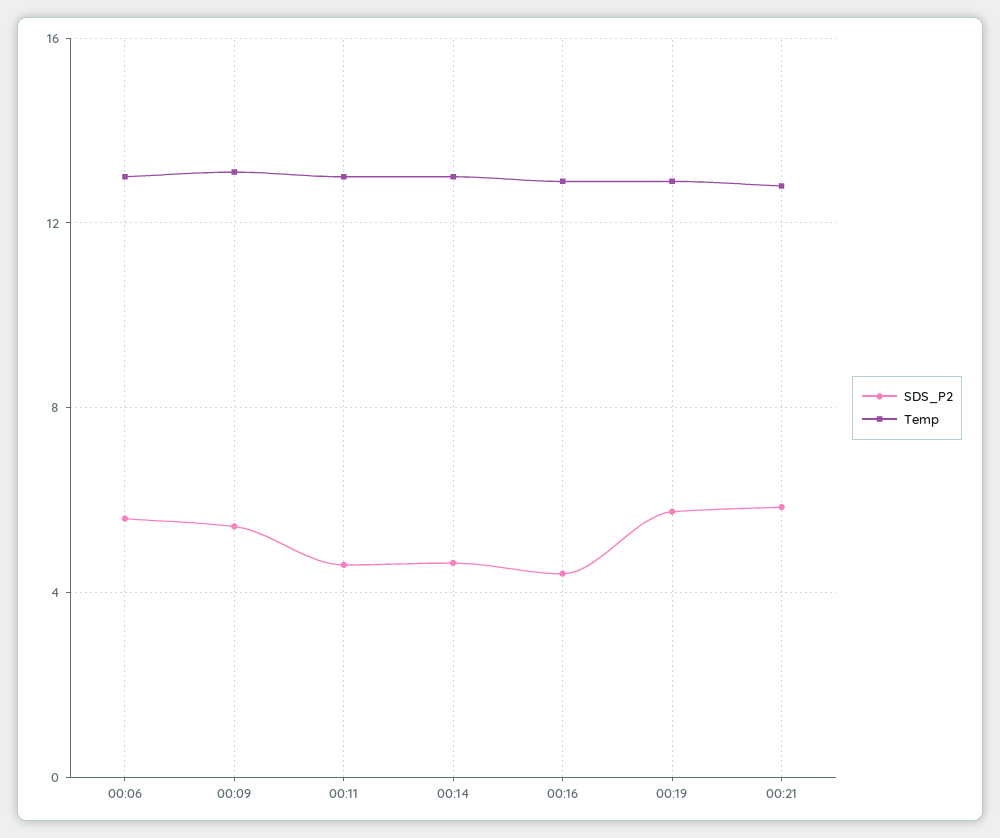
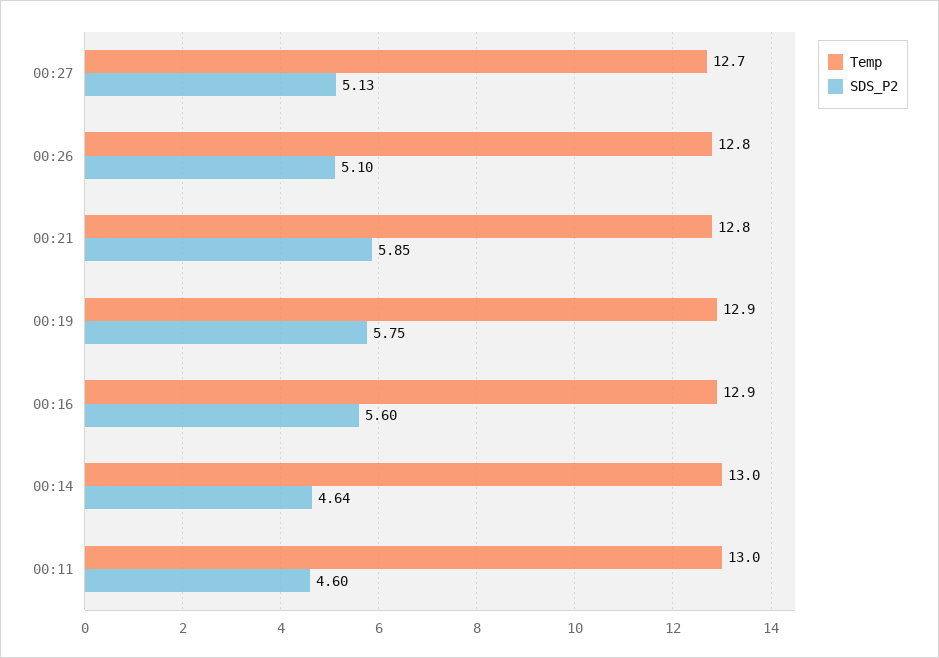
SDS_P2, 00:06: 5.5 -> none
Temp, 00:06: 13 -> none
SDS_P2, 00:09: 5.5 -> none
Temp, 00:09: 13 -> none
SDS_P2, 00:16: 4.5 -> 5.6
Temp, 00:27: none -> 12.7
SDS_P2, 00:27: none -> 5.13
Temp, 00:26: none -> 12.8
SDS_P2, 00:26: none -> 5.1

